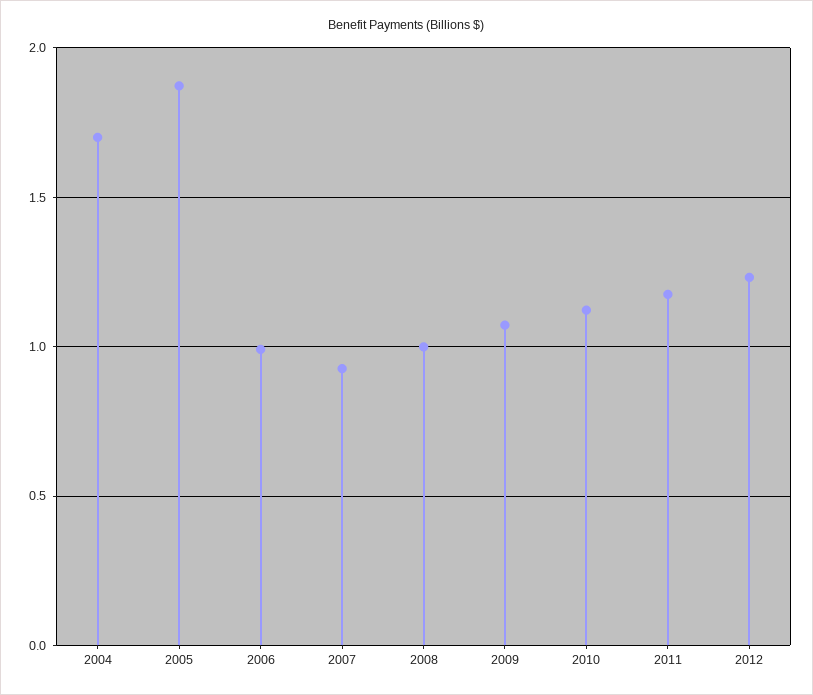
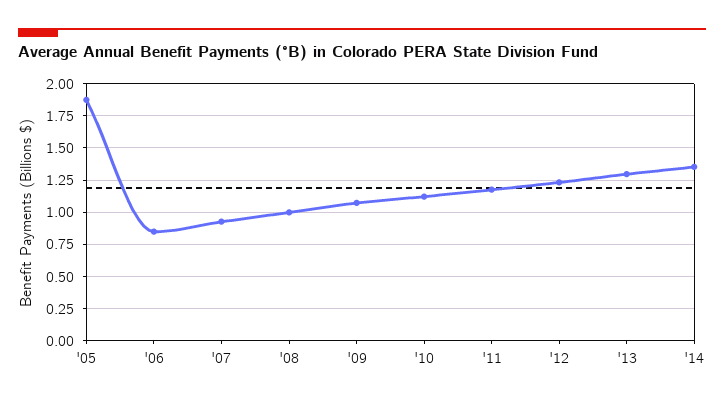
2004: 1.7 -> none
2006: 1 -> 0.85
'13: none -> 1.3
'14: none -> 1.35

